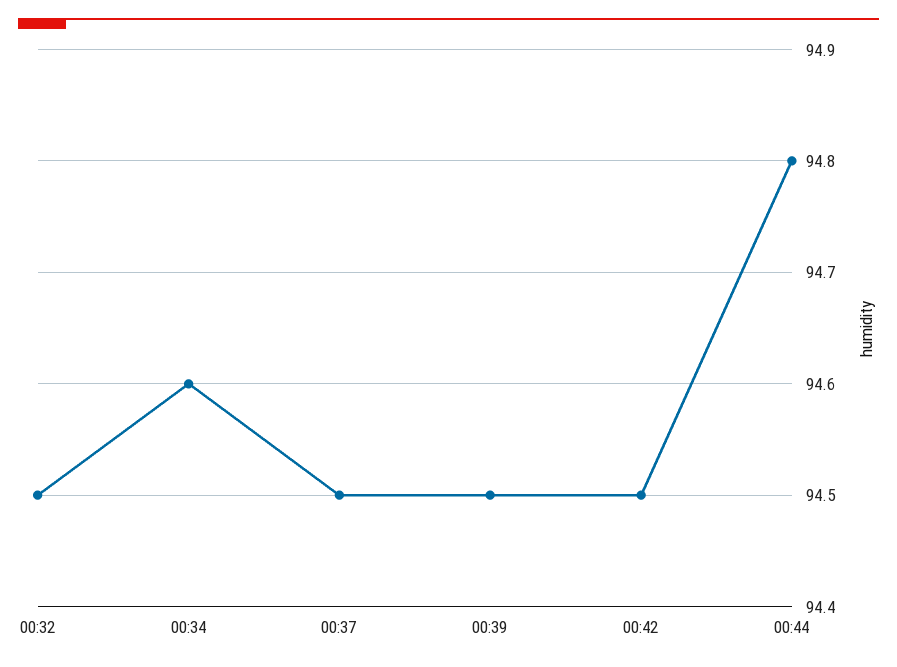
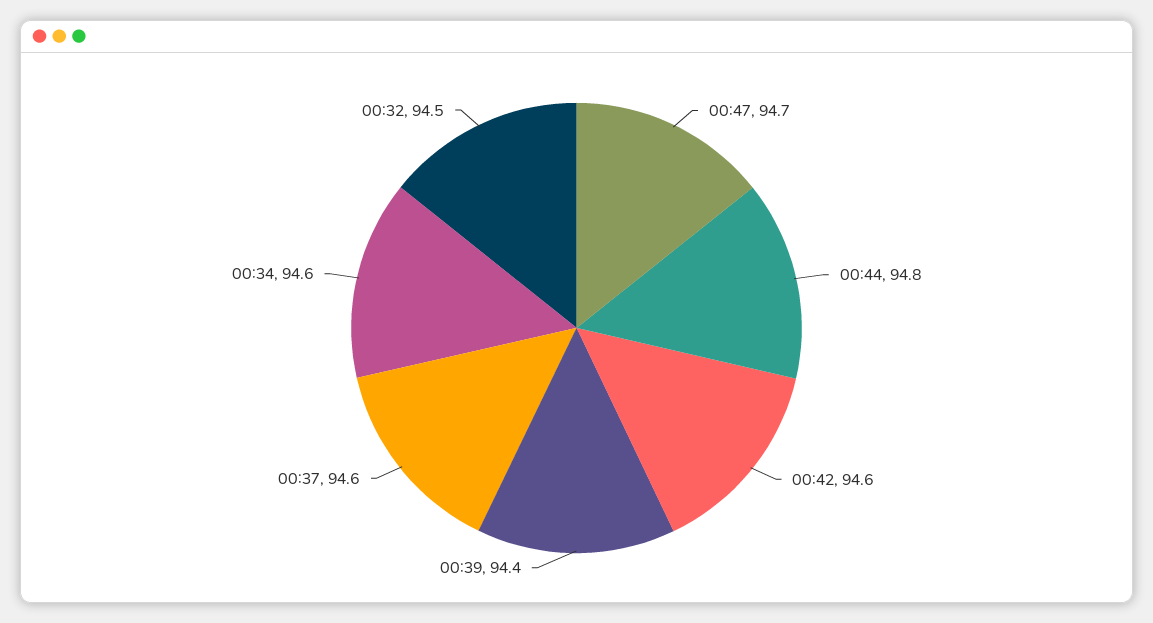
00:37: 94.5 -> 94.6
00:39: 94.5 -> 94.4
00:42: 94.5 -> 94.6
00:47: none -> 94.7

